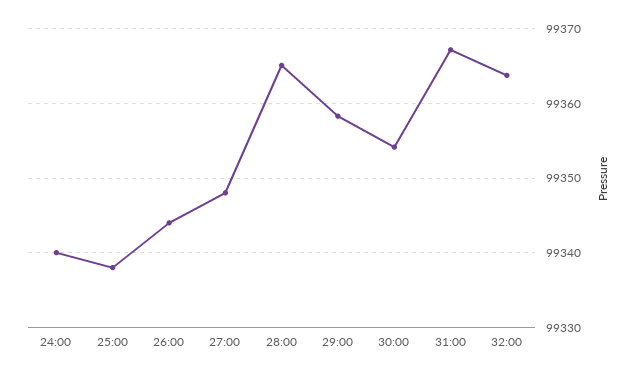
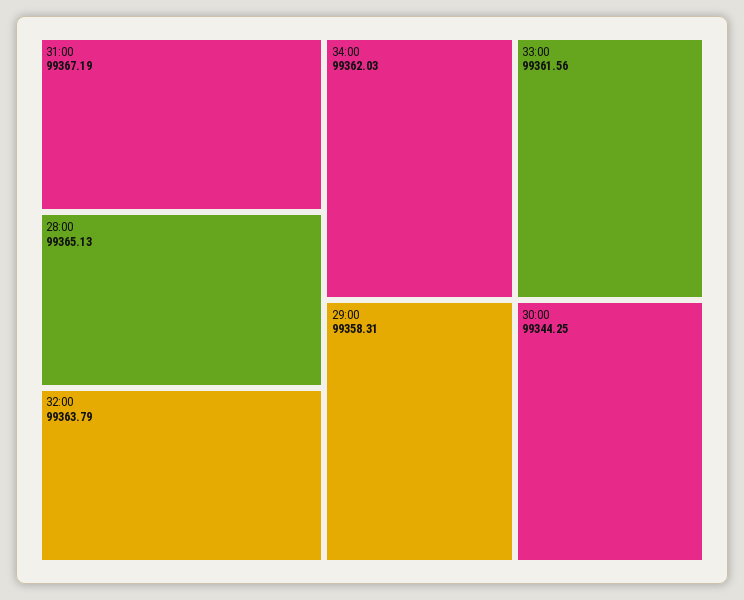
24:00: 99340 -> none
25:00: 99338 -> none
26:00: 99344 -> none
27:00: 99348 -> none
30:00: 99354 -> 99344.25
34:00: none -> 99362.03
33:00: none -> 99361.56

